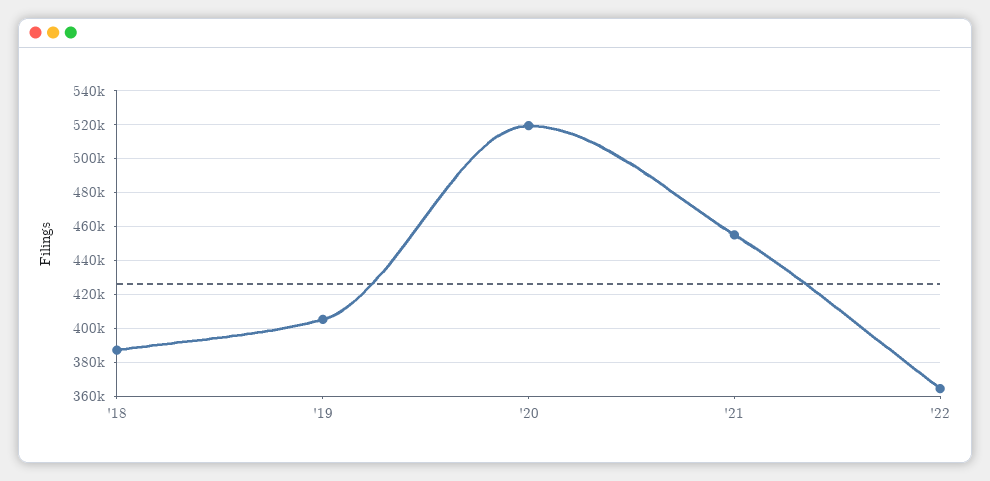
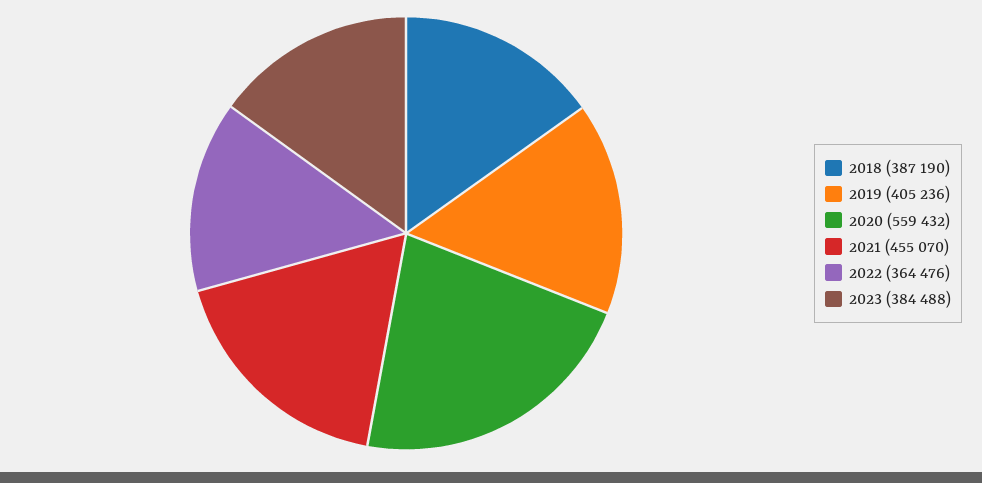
'20: 520000 -> 559432
2023: none -> 384488

